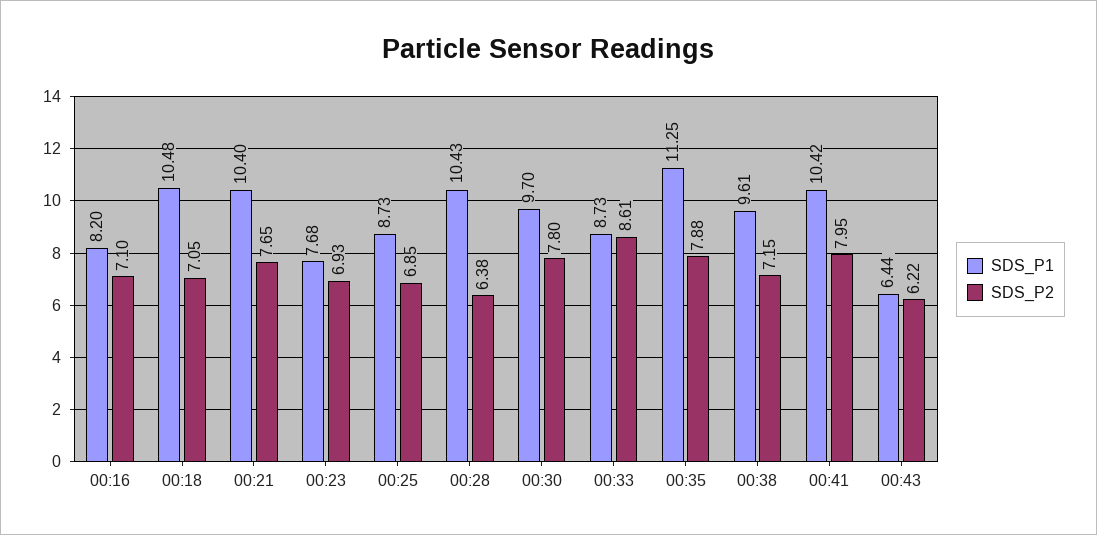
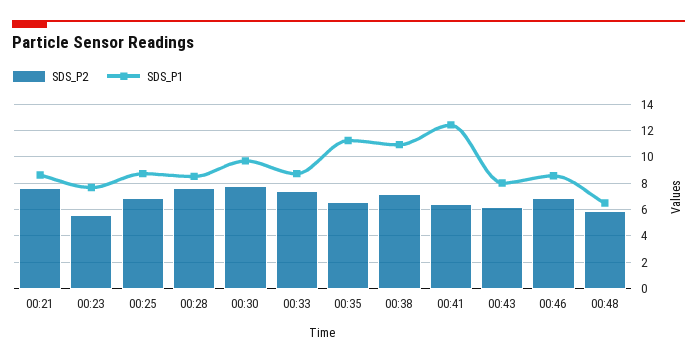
SDS_P1, 00:16: 8.2 -> none
SDS_P2, 00:16: 7.1 -> none
SDS_P1, 00:18: 10.48 -> none
SDS_P2, 00:18: 7.05 -> none
SDS_P1, 00:21: 10.4 -> 8.5
SDS_P2, 00:23: 6.93 -> 5.5
SDS_P1, 00:28: 10.43 -> 8.5
SDS_P2, 00:28: 6.38 -> 7.5
SDS_P2, 00:33: 8.61 -> 7.5
SDS_P2, 00:35: 7.88 -> 6.5
SDS_P1, 00:38: 9.61 -> 11
SDS_P1, 00:41: 10.42 -> 12.5
SDS_P2, 00:41: 7.95 -> 6.5
SDS_P1, 00:43: 6.44 -> 8
SDS_P2, 00:46: none -> 7
SDS_P1, 00:46: none -> 8.5
SDS_P2, 00:48: none -> 6
SDS_P1, 00:48: none -> 6.5

